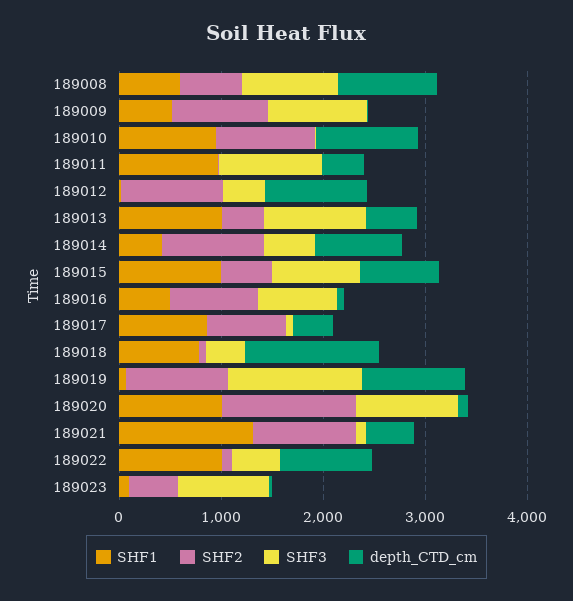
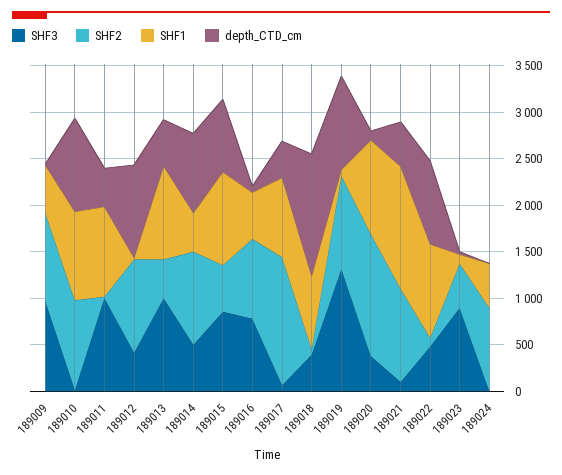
SHF1, 189008: 600 -> none
SHF2, 189008: 600 -> none
SHF3, 189008: 1000 -> none
depth_CTD_cm, 189008: 1000 -> none
SHF2, 189017: 800 -> 1400
SHF3, 189020: 1000 -> 400
SHF3, 189024: none -> 0
SHF2, 189024: none -> 900
SHF1, 189024: none -> 500
depth_CTD_cm, 189024: none -> 0

